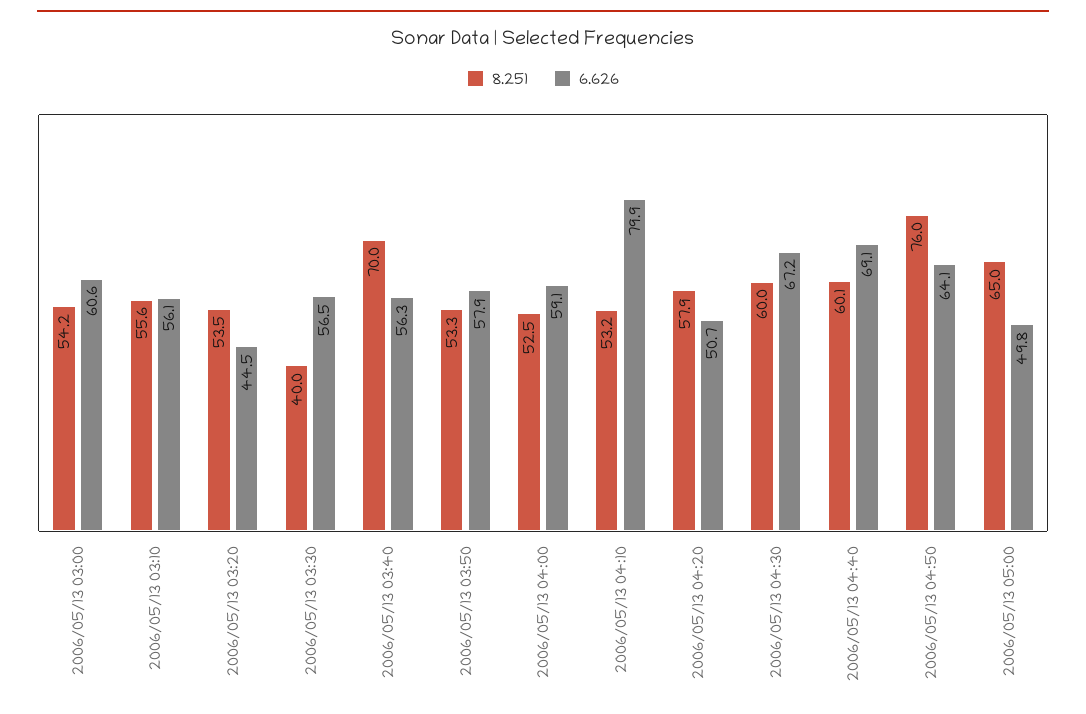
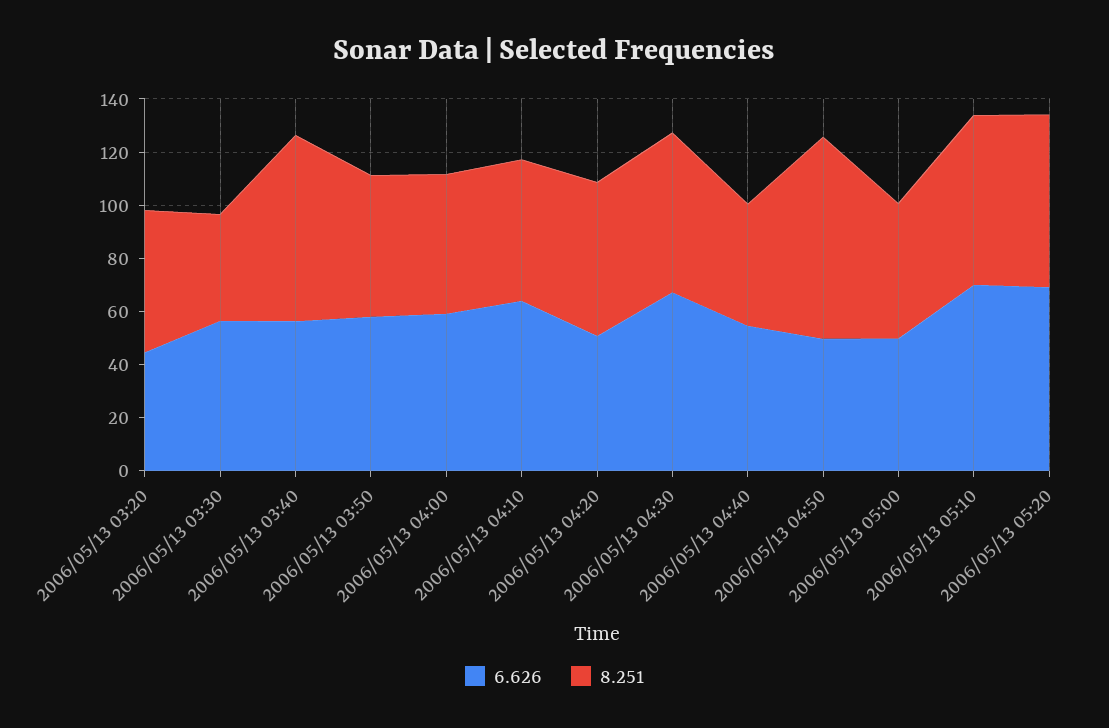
8.251, 2006/05/13 03:00: 54.2 -> none
6.626, 2006/05/13 03:00: 60.6 -> none
8.251, 2006/05/13 03:10: 55.6 -> none
6.626, 2006/05/13 03:10: 56.1 -> none
6.626, 2006/05/13 04:10: 79.9 -> 65
8.251, 2006/05/13 04:40: 60.1 -> 45
6.626, 2006/05/13 04:40: 69.1 -> 55
6.626, 2006/05/13 04:50: 64.1 -> 50
8.251, 2006/05/13 05:00: 65 -> 50
6.626, 2006/05/13 05:10: none -> 70
8.251, 2006/05/13 05:10: none -> 65
6.626, 2006/05/13 05:20: none -> 70
8.251, 2006/05/13 05:20: none -> 65

